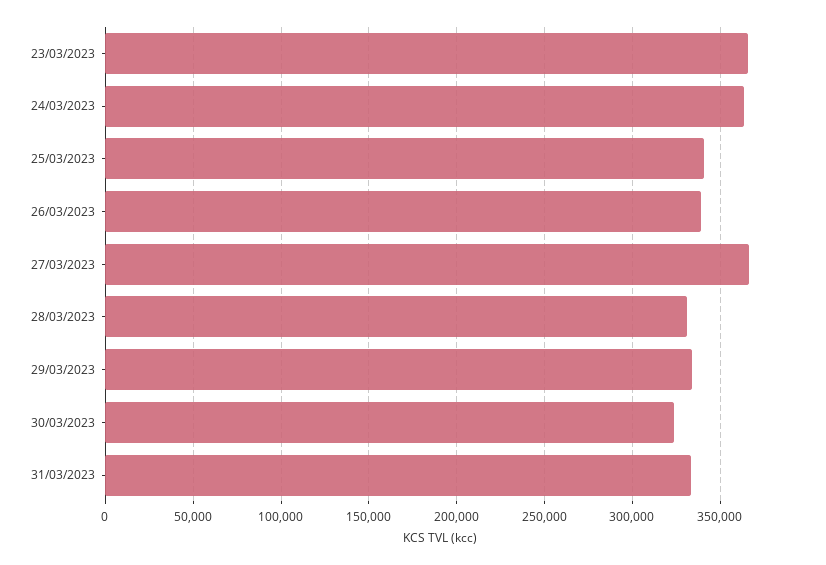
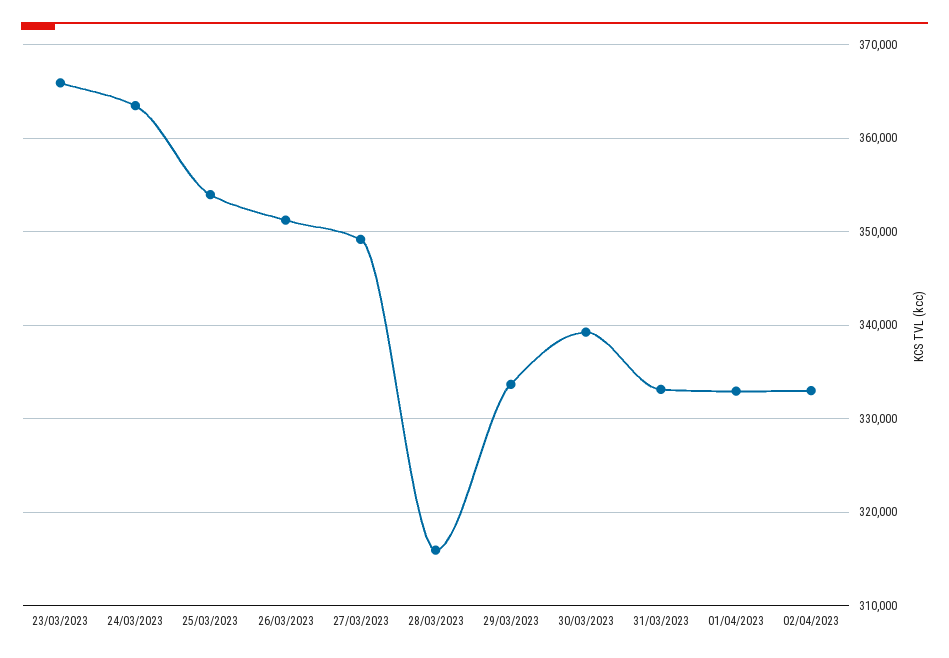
25/03/2023: 340000 -> 354000
26/03/2023: 340000 -> 351000
27/03/2023: 365000 -> 349000
28/03/2023: 330000 -> 316000
30/03/2023: 325000 -> 339000
01/04/2023: none -> 333000
02/04/2023: none -> 333000

